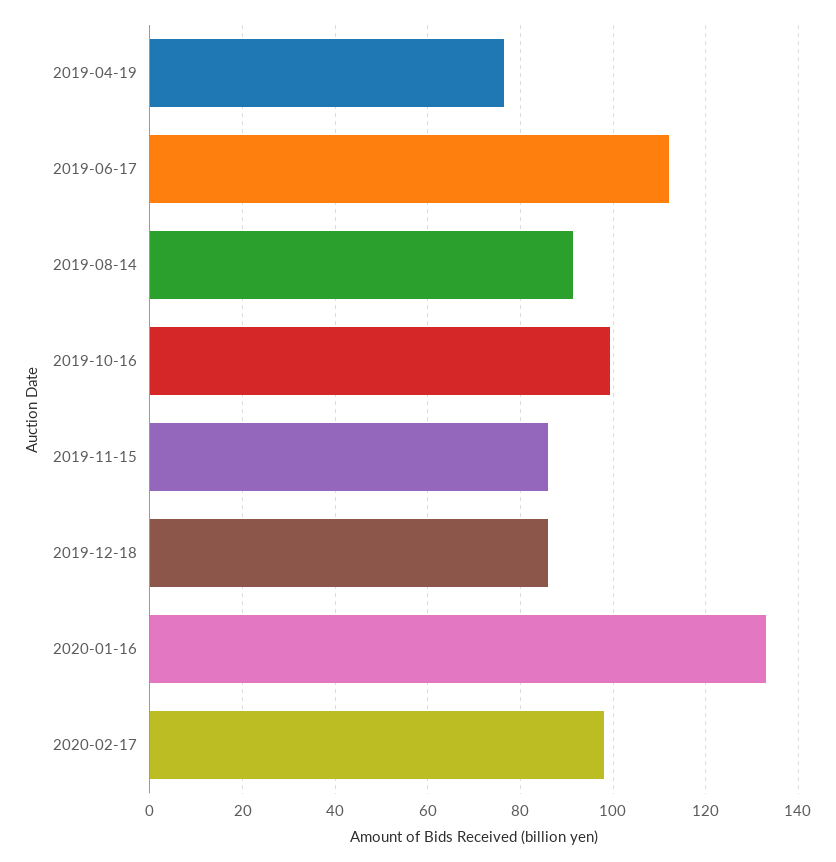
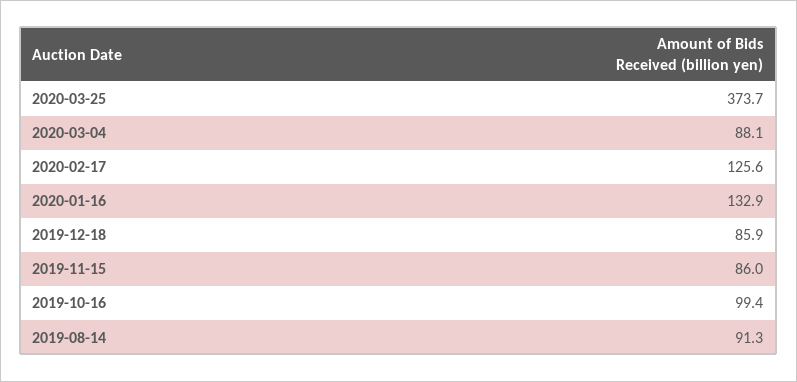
2019-04-19: 76 -> none
2019-06-17: 112 -> none
2020-02-17: 98 -> 125.6
2020-03-25: none -> 373.7
2020-03-04: none -> 88.1

